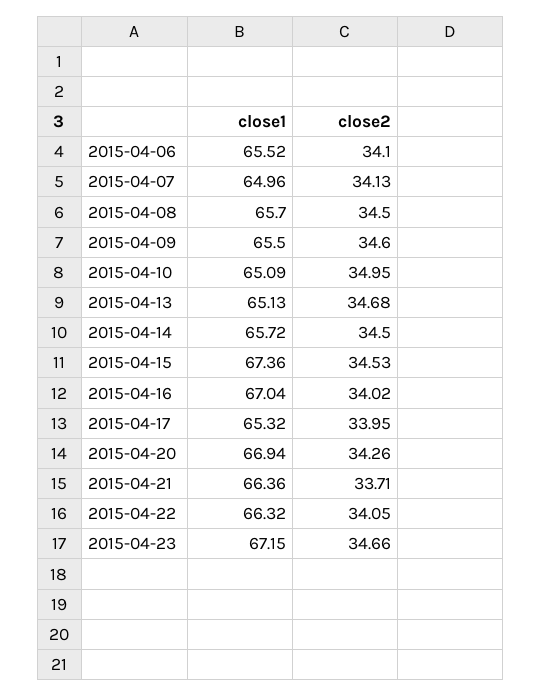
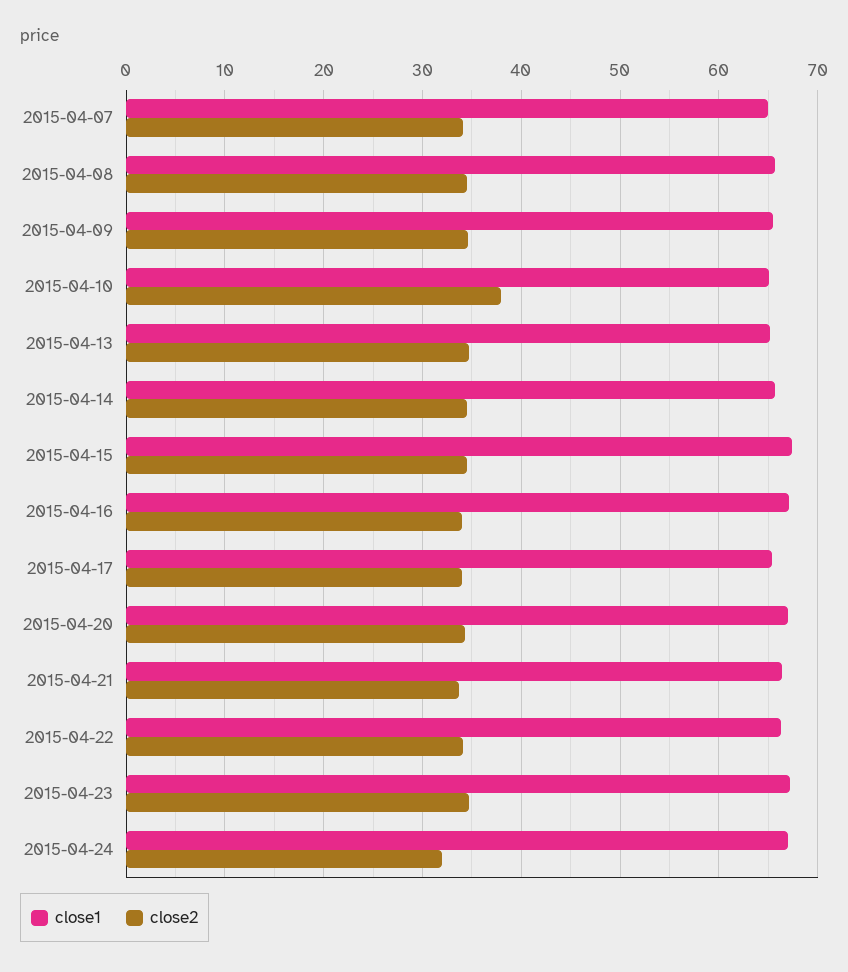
close1, 2015-04-06: 65.52 -> none
close2, 2015-04-06: 34.1 -> none
close2, 2015-04-10: 34.95 -> 38
close1, 2015-04-24: none -> 67
close2, 2015-04-24: none -> 32

